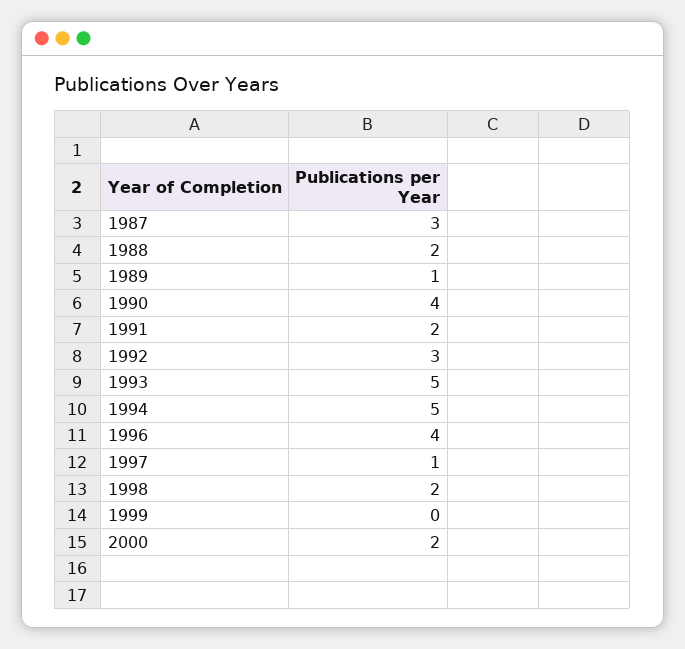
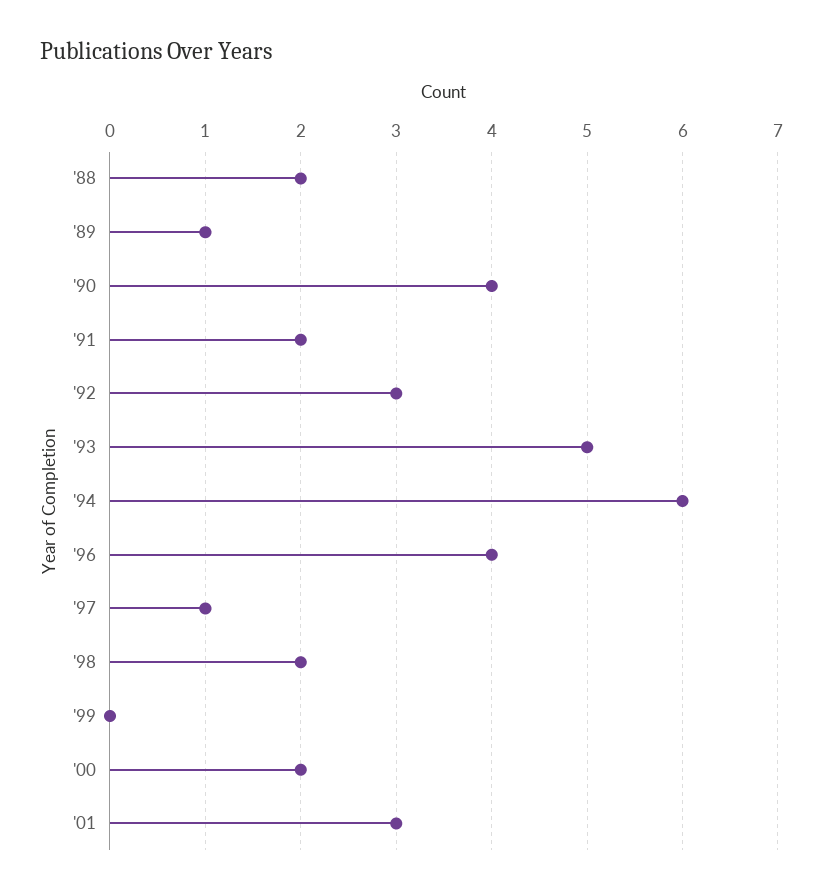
1987: 3 -> none
1994: 5 -> 6
'01: none -> 3

